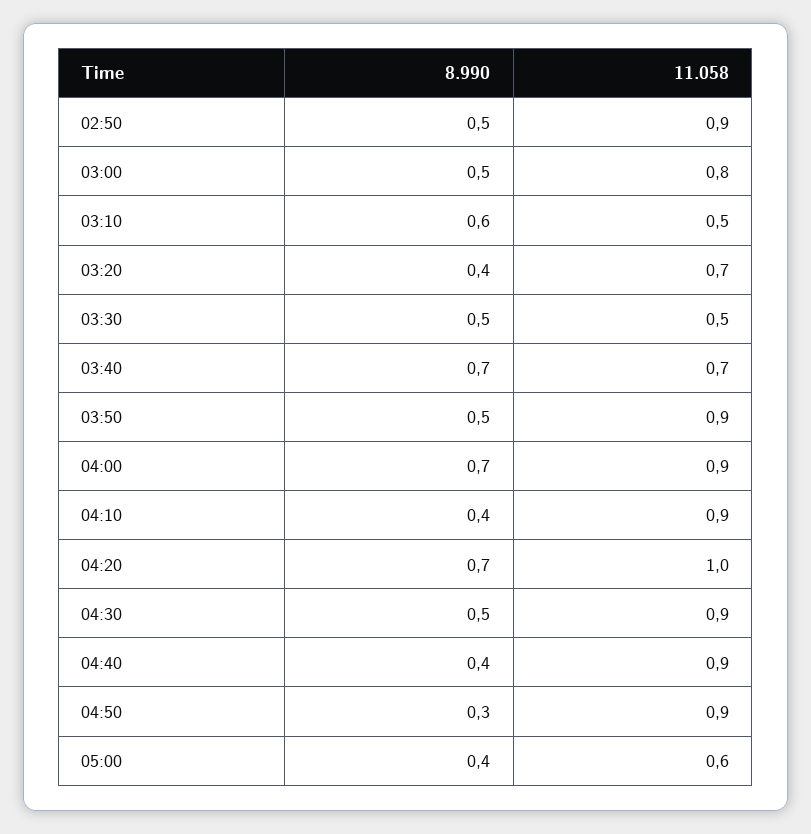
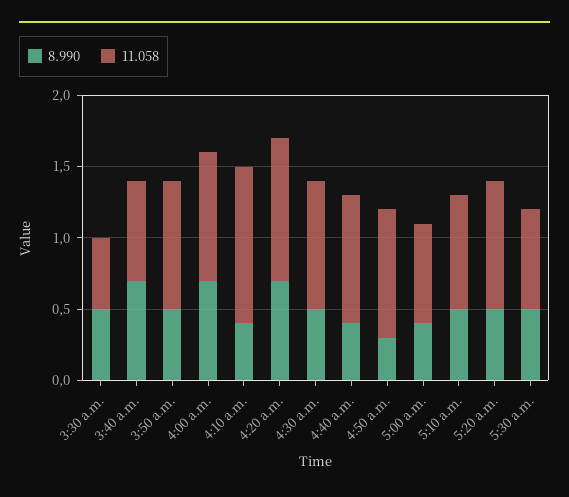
8.990, 02:50: 0.5 -> none
11.058, 02:50: 0.9 -> none
8.990, 03:00: 0.5 -> none
11.058, 03:00: 0.8 -> none
8.990, 03:10: 0.6 -> none
11.058, 03:10: 0.5 -> none
8.990, 03:20: 0.4 -> none
11.058, 03:20: 0.7 -> none
11.058, 04:10: 0.9 -> 1.1
11.058, 05:00: 0.6 -> 0.7
8.990, 5:10 a.m.: none -> 0.5
11.058, 5:10 a.m.: none -> 0.8
8.990, 5:20 a.m.: none -> 0.5
11.058, 5:20 a.m.: none -> 0.9
8.990, 5:30 a.m.: none -> 0.5
11.058, 5:30 a.m.: none -> 0.7

